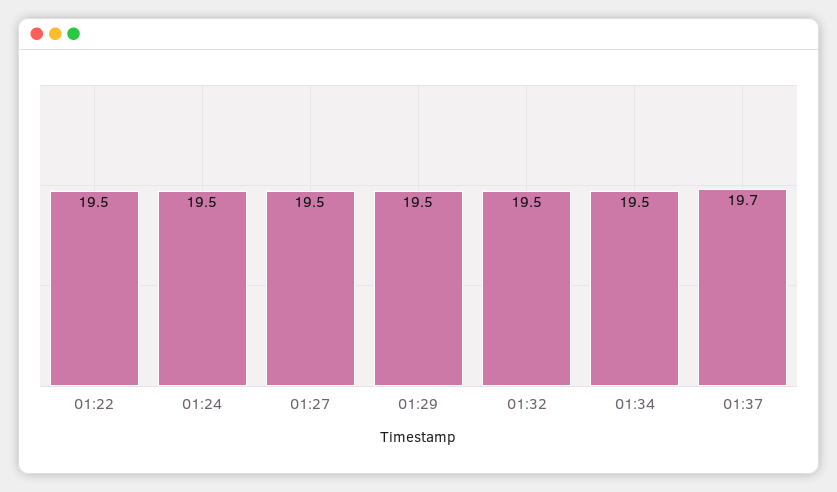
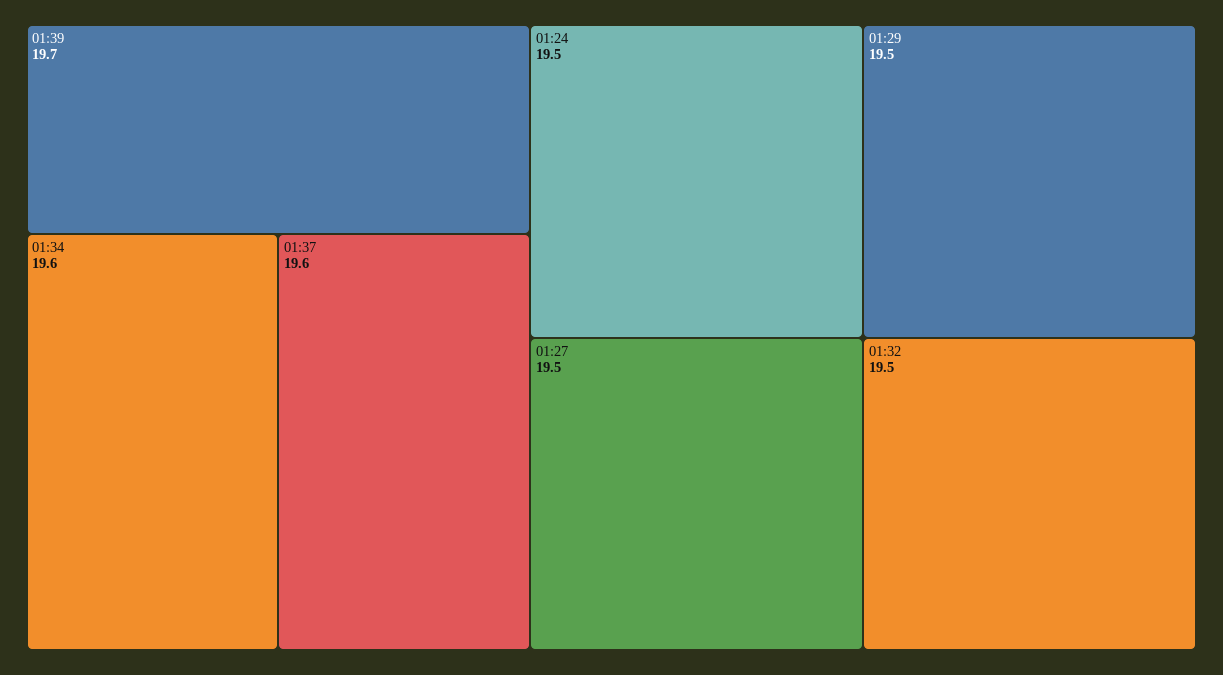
01:22: 19.5 -> none
01:34: 19.5 -> 19.6
01:37: 19.7 -> 19.6
01:39: none -> 19.7

